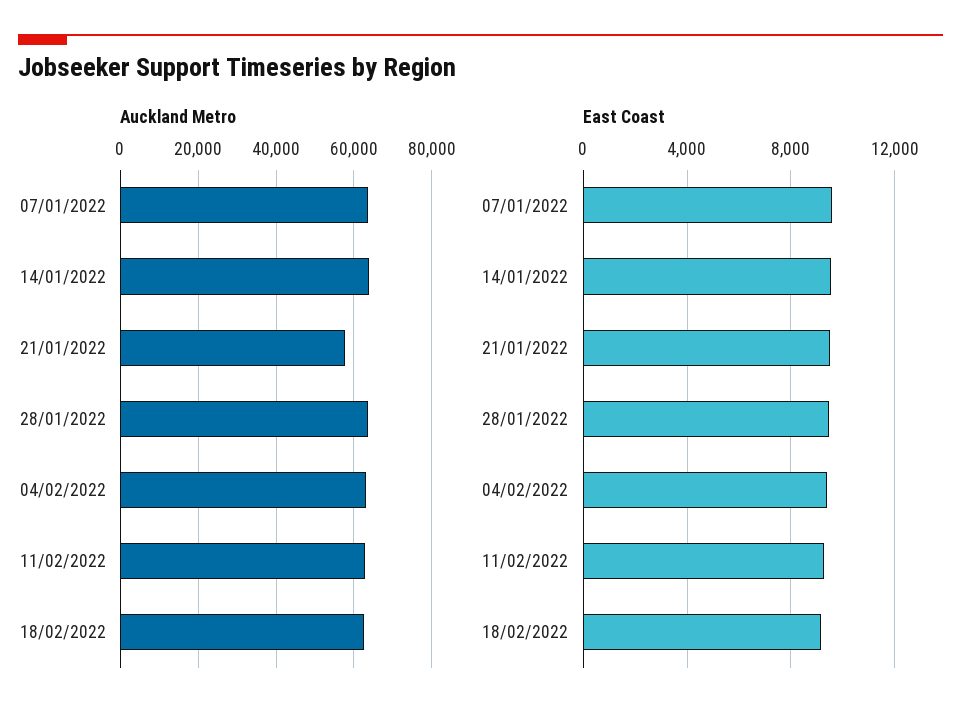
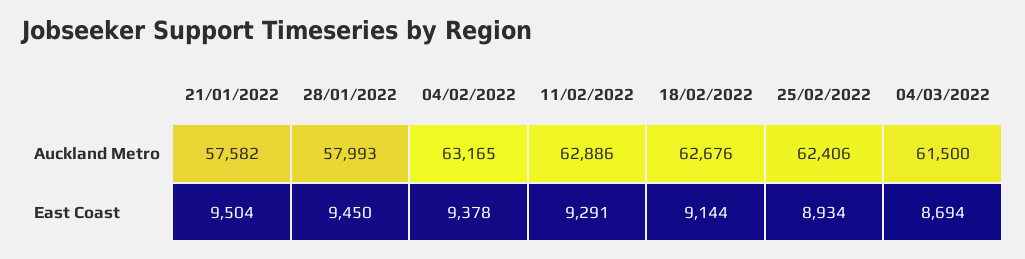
Auckland Metro, 07/01/2022: 64000 -> none
Auckland Metro, 14/01/2022: 64000 -> none
Auckland Metro, 28/01/2022: 64000 -> 57993
East Coast, 07/01/2022: 9500 -> none
East Coast, 14/01/2022: 9500 -> none
Auckland Metro, 25/02/2022: none -> 62406
Auckland Metro, 04/03/2022: none -> 61500
East Coast, 25/02/2022: none -> 8934
East Coast, 04/03/2022: none -> 8694

